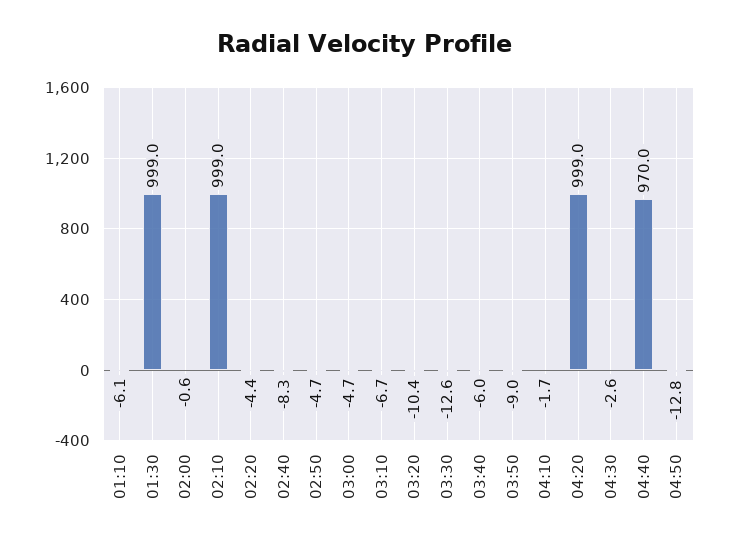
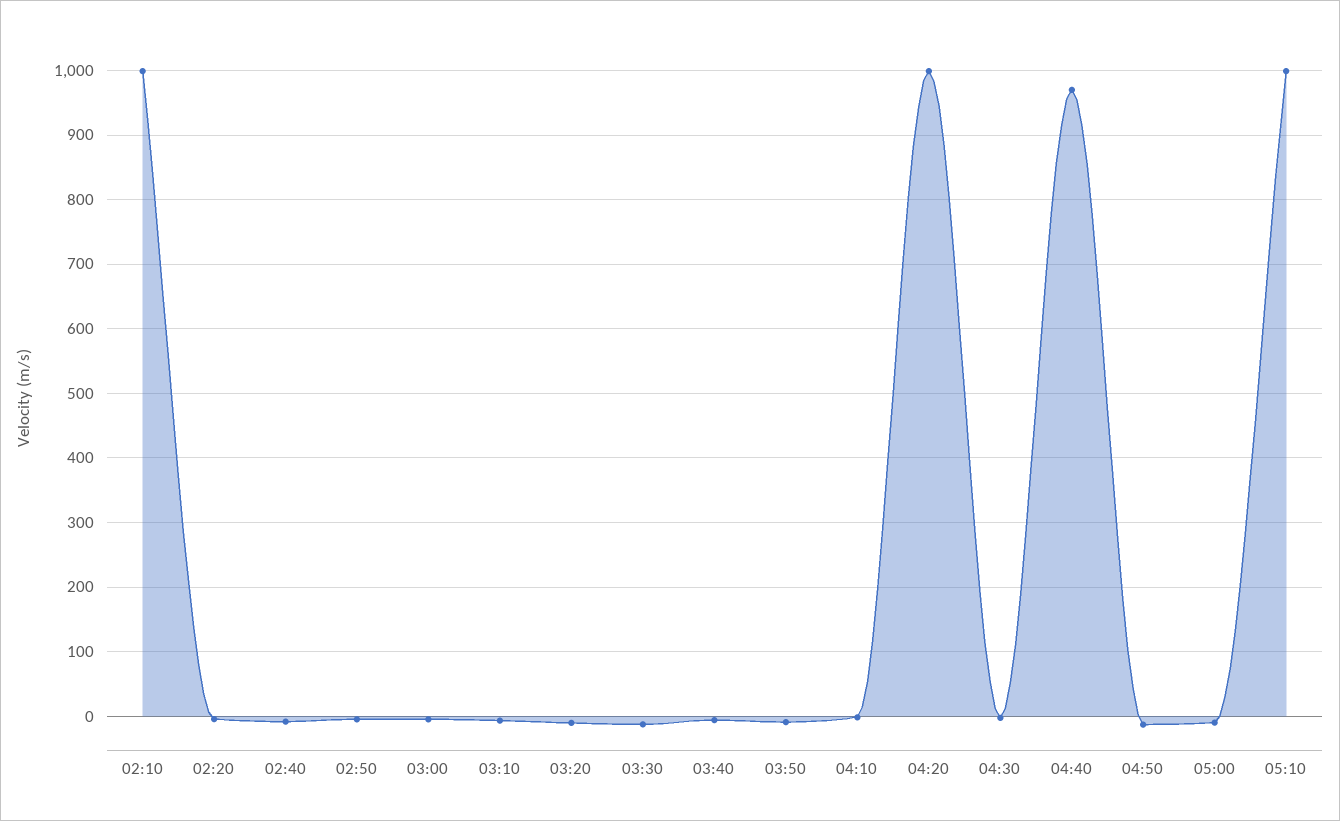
01:10: -6.1 -> none
01:30: 999 -> none
02:00: -0.6 -> none
05:00: none -> -10
05:10: none -> 1000

